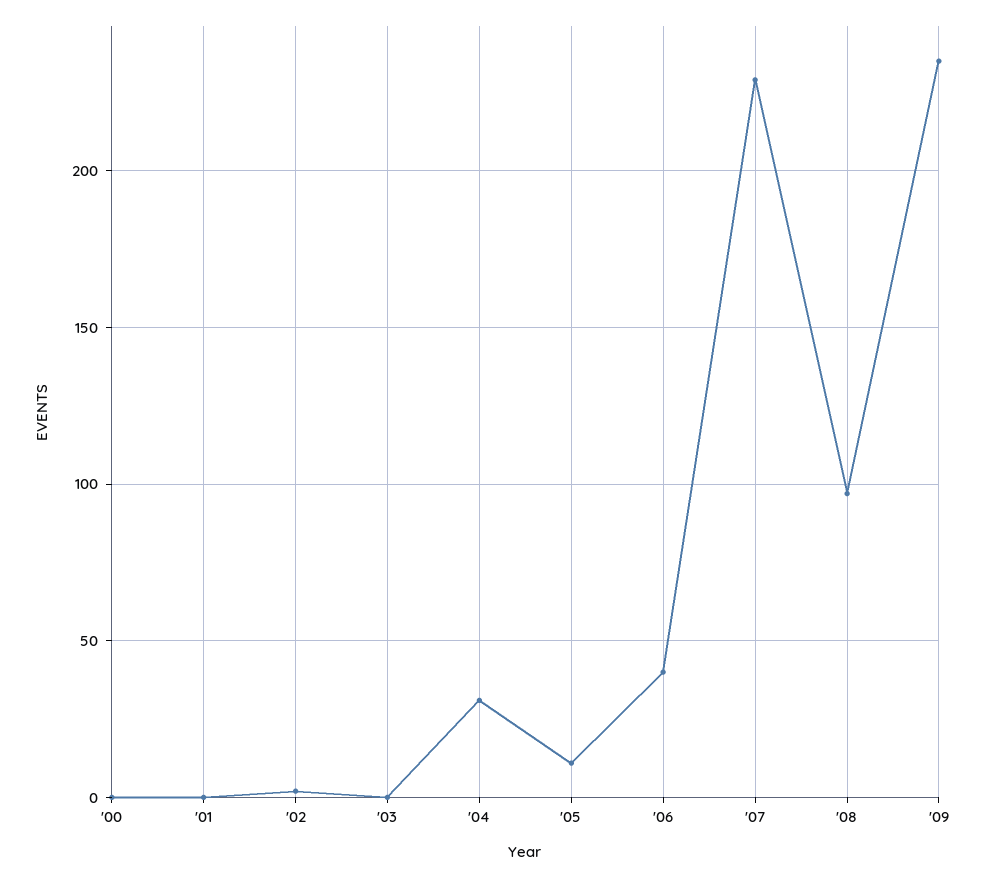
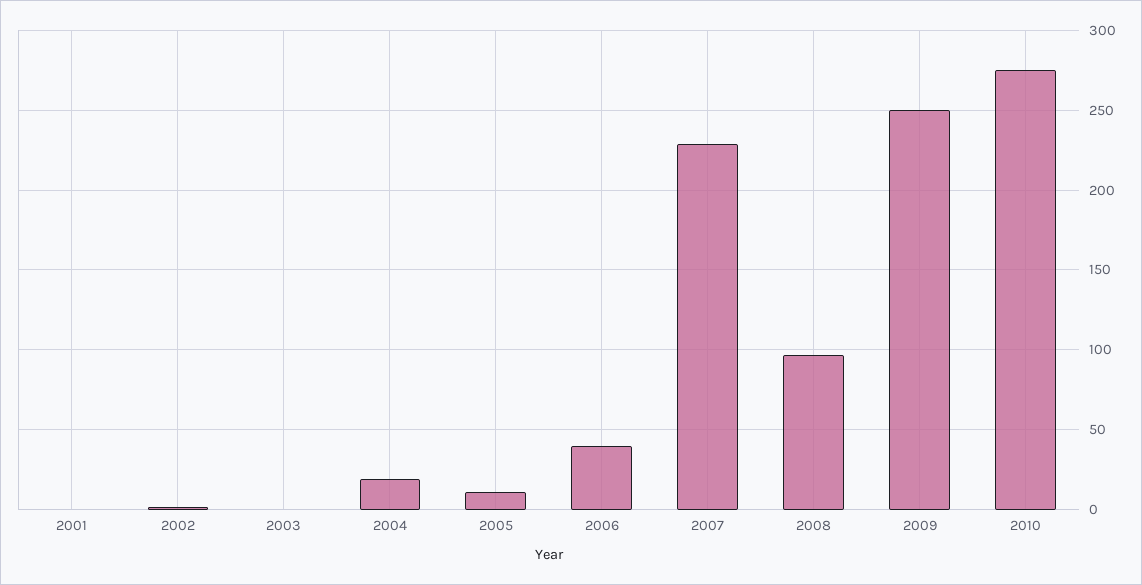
'00: 0 -> none
'04: 30 -> 20
'09: 235 -> 250
2010: none -> 275

